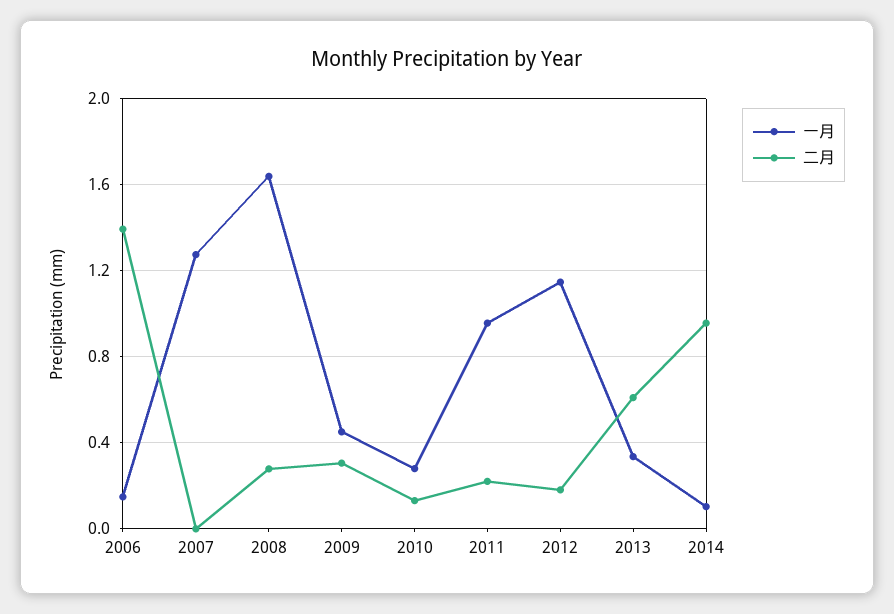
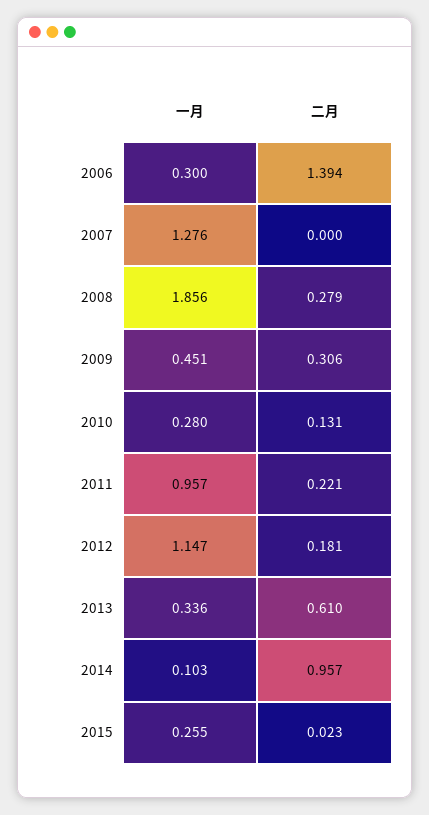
一月, 2006: 0.15 -> 0.3
一月, 2008: 1.65 -> 1.856
一月, 2015: none -> 0.255
二月, 2015: none -> 0.023

